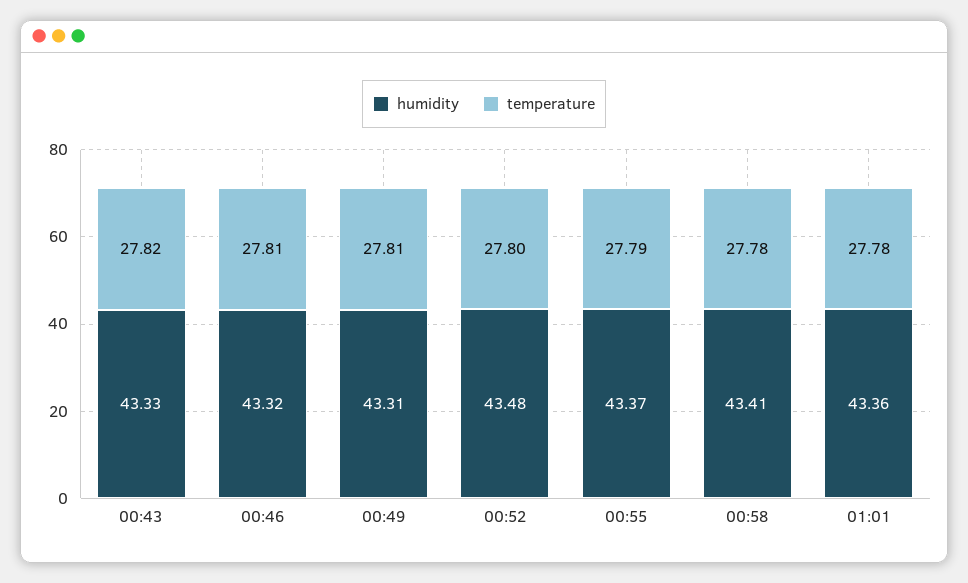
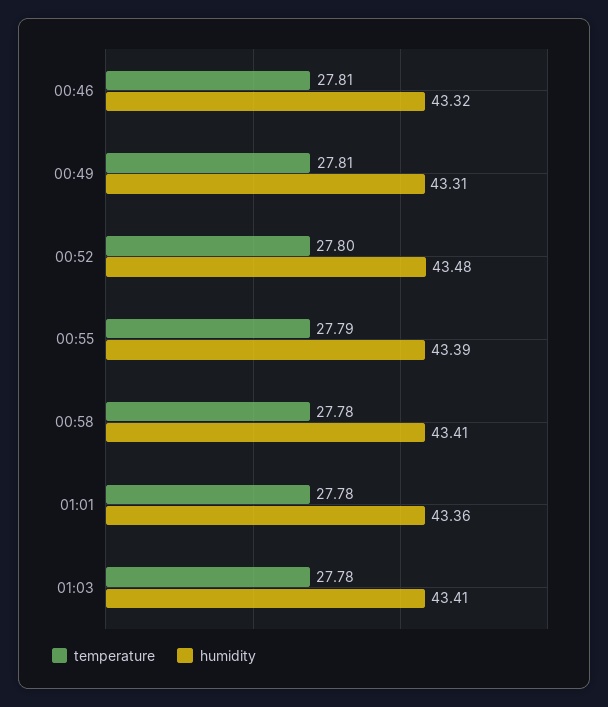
humidity, 00:43: 43.33 -> none
temperature, 00:43: 27.82 -> none
humidity, 00:55: 43.37 -> 43.39
temperature, 01:03: none -> 27.78
humidity, 01:03: none -> 43.41

